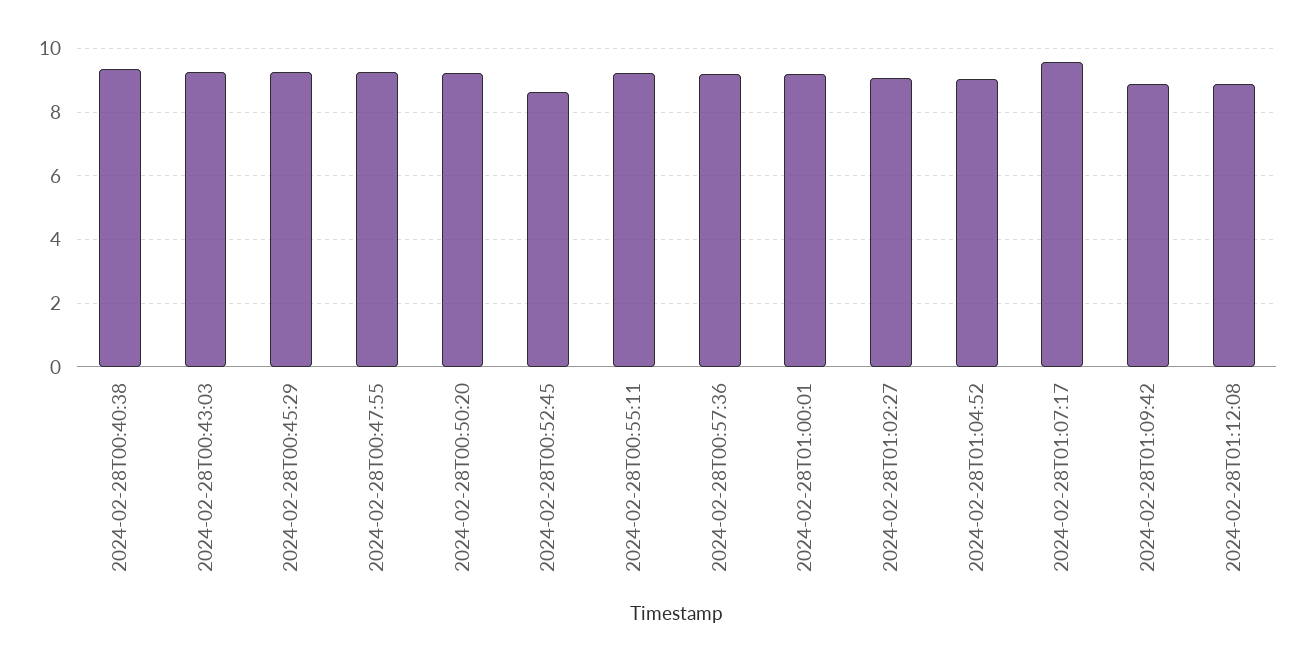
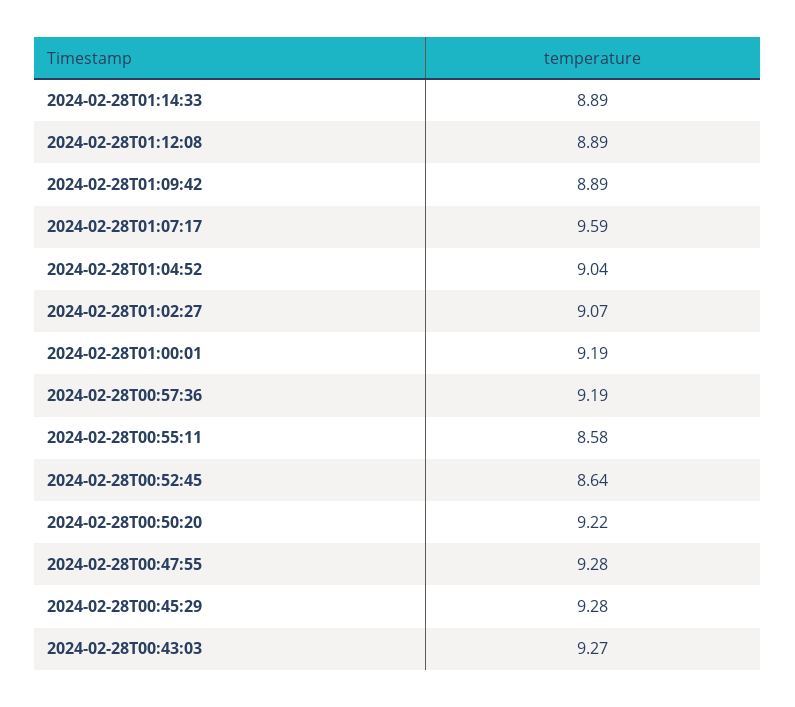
2024-02-28T00:40:38: 9.4 -> none
2024-02-28T00:55:11: 9.2 -> 8.58
2024-02-28T01:14:33: none -> 8.89

